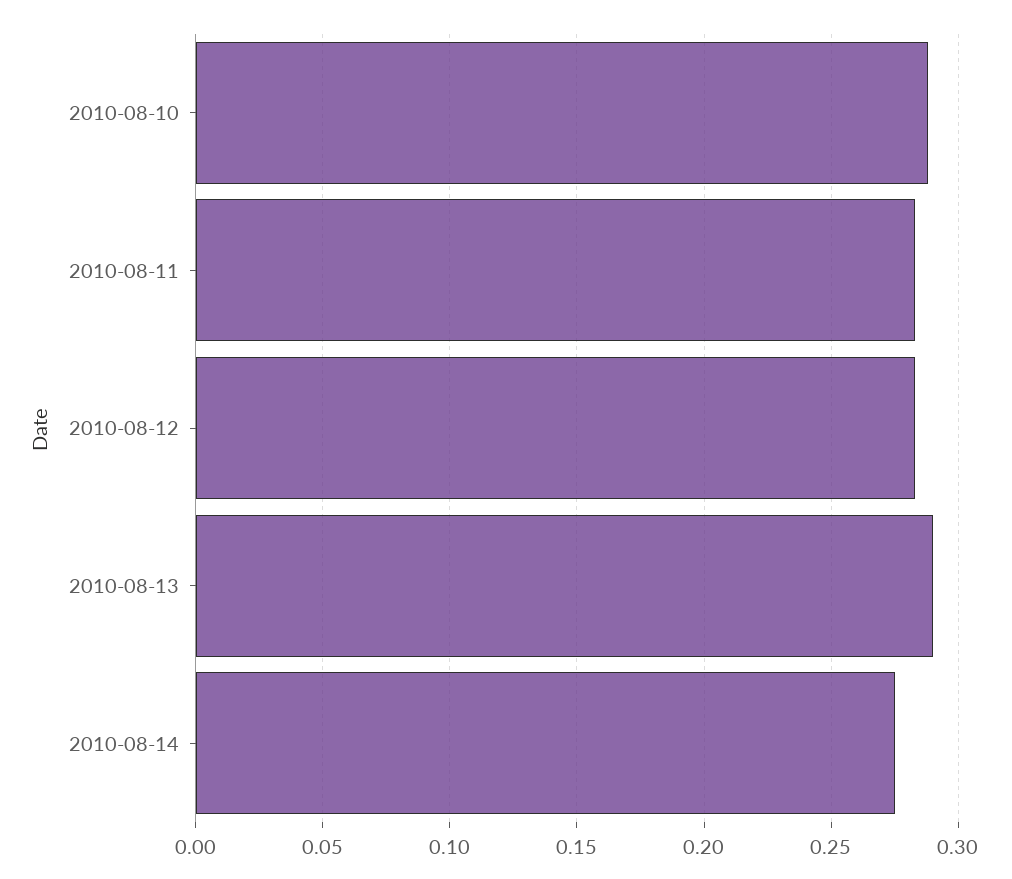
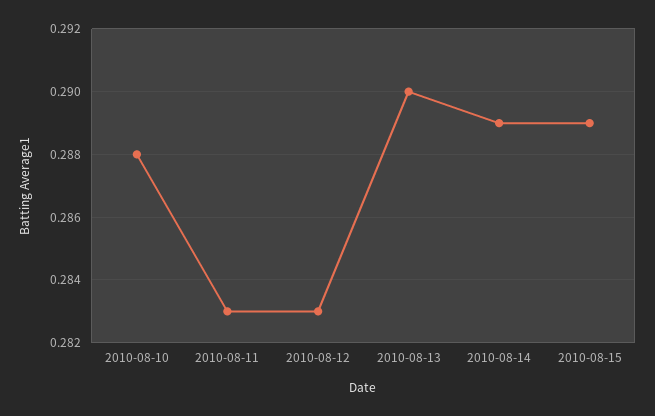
2010-08-14: 0.275 -> 0.289
2010-08-15: none -> 0.289

